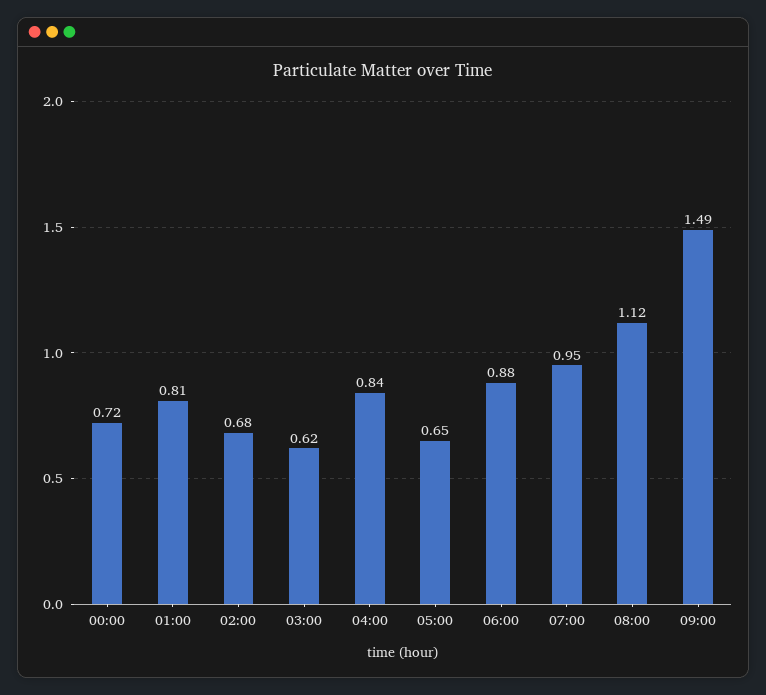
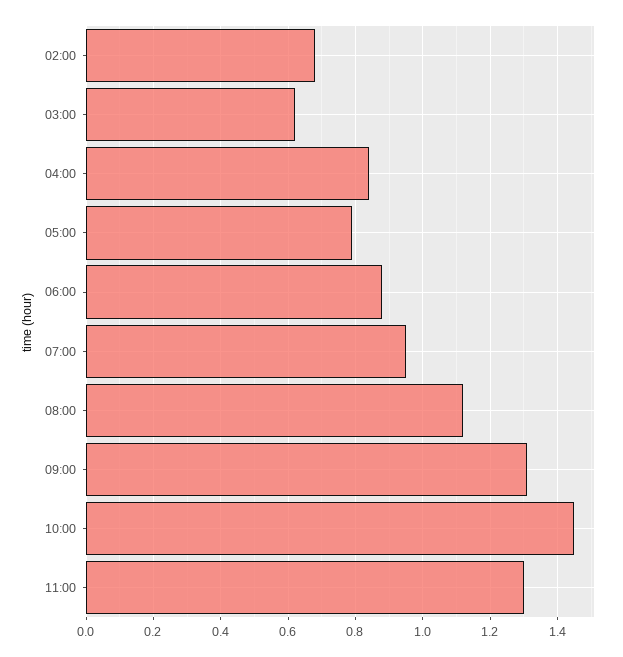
00:00: 0.72 -> none
01:00: 0.81 -> none
05:00: 0.65 -> 0.8
09:00: 1.49 -> 1.3
10:00: none -> 1.45
11:00: none -> 1.3

